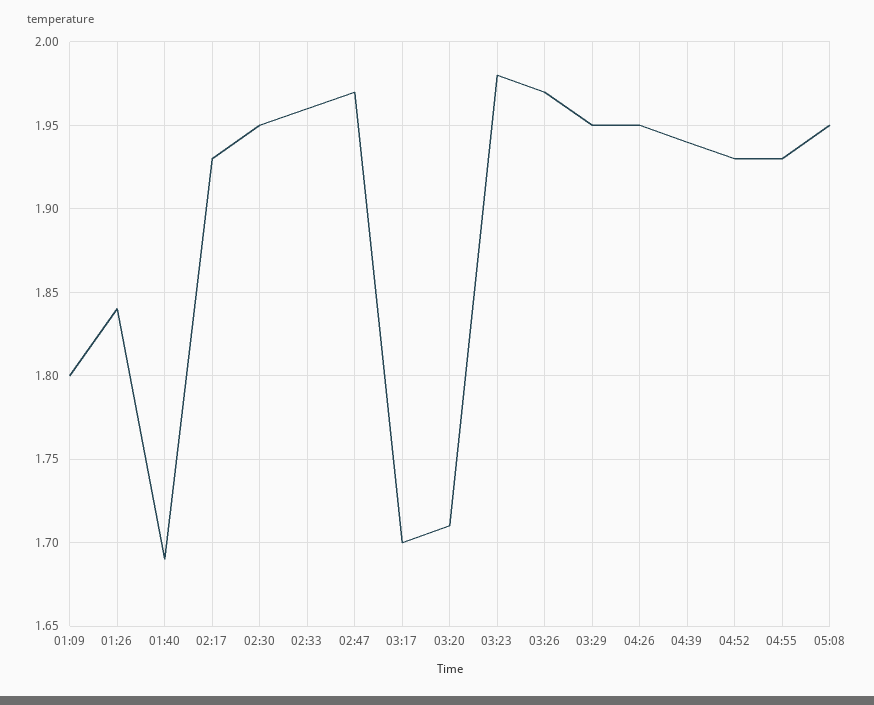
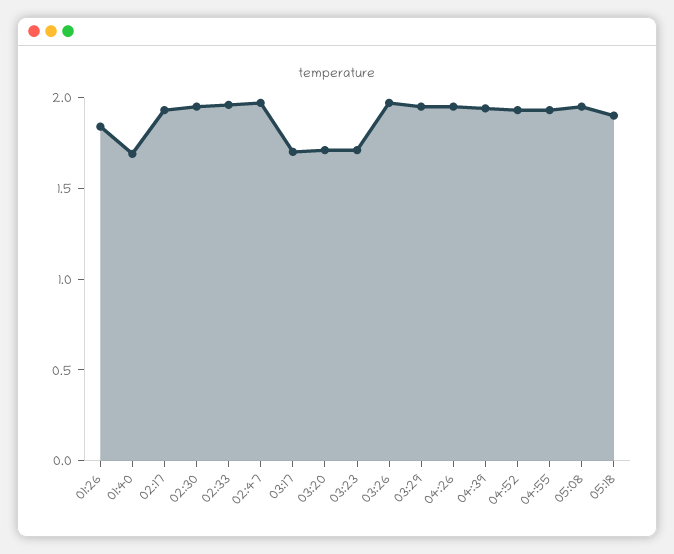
01:09: 1.8 -> none
03:23: 1.98 -> 1.7
05:18: none -> 1.9

